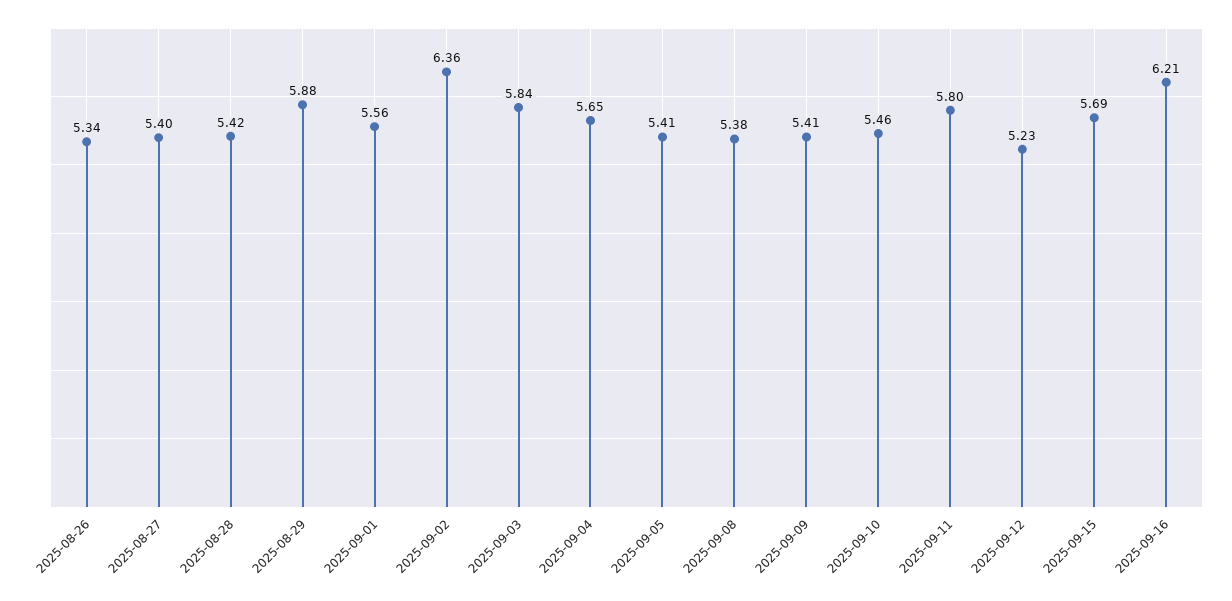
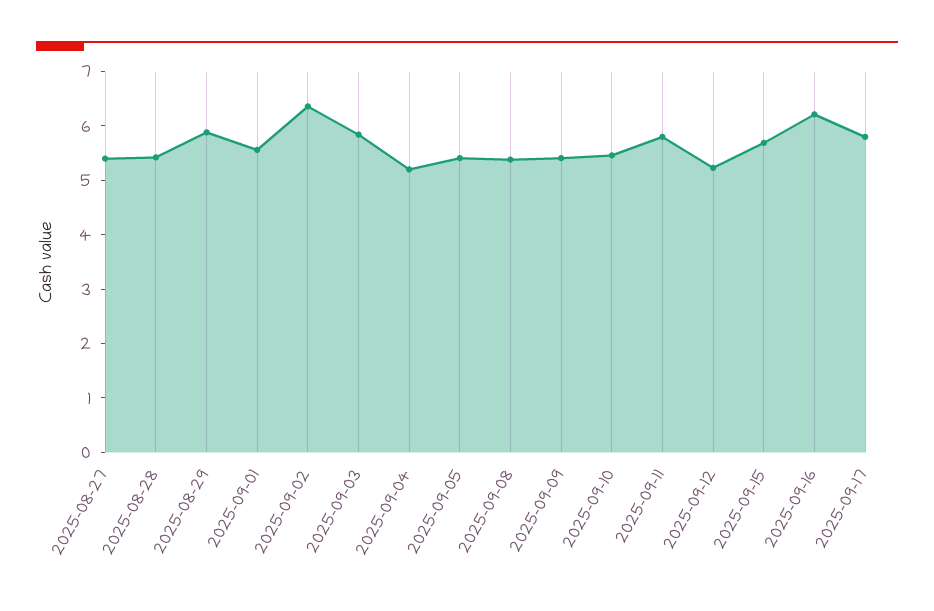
2025-08-26: 5.34 -> none
2025-09-04: 5.65 -> 5.2
2025-09-17: none -> 5.8

